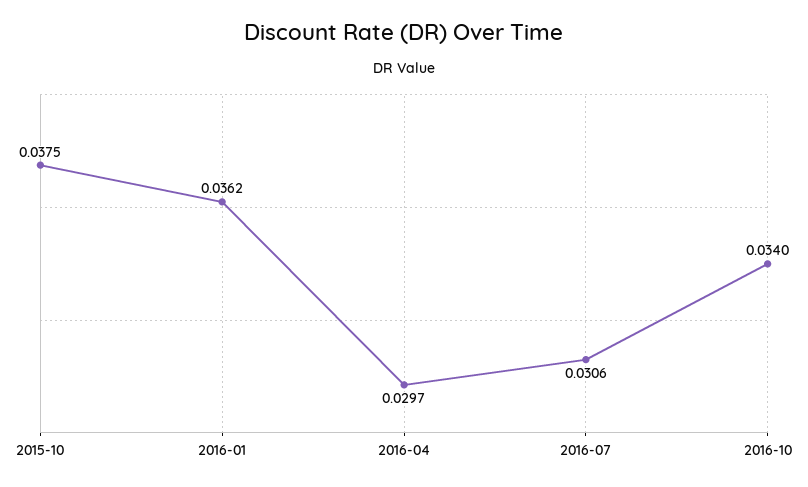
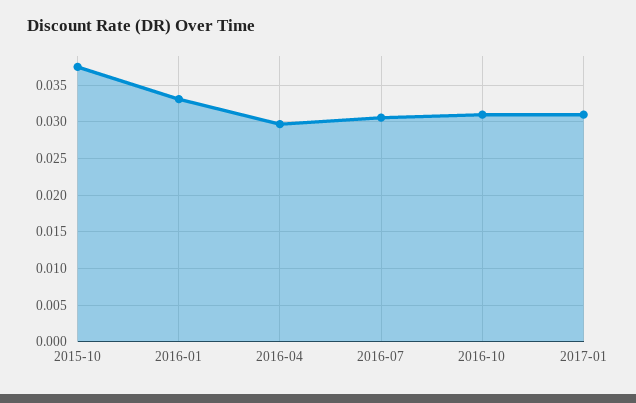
2016-01: 0.0362 -> 0.033
2016-10: 0.034 -> 0.031
2017-01: none -> 0.031

